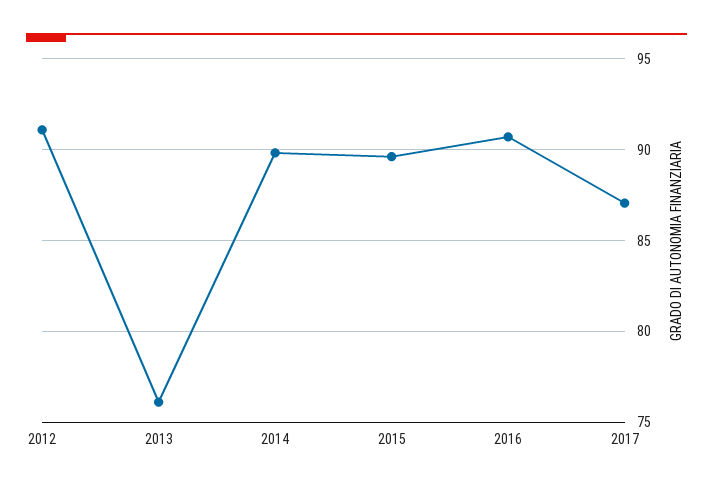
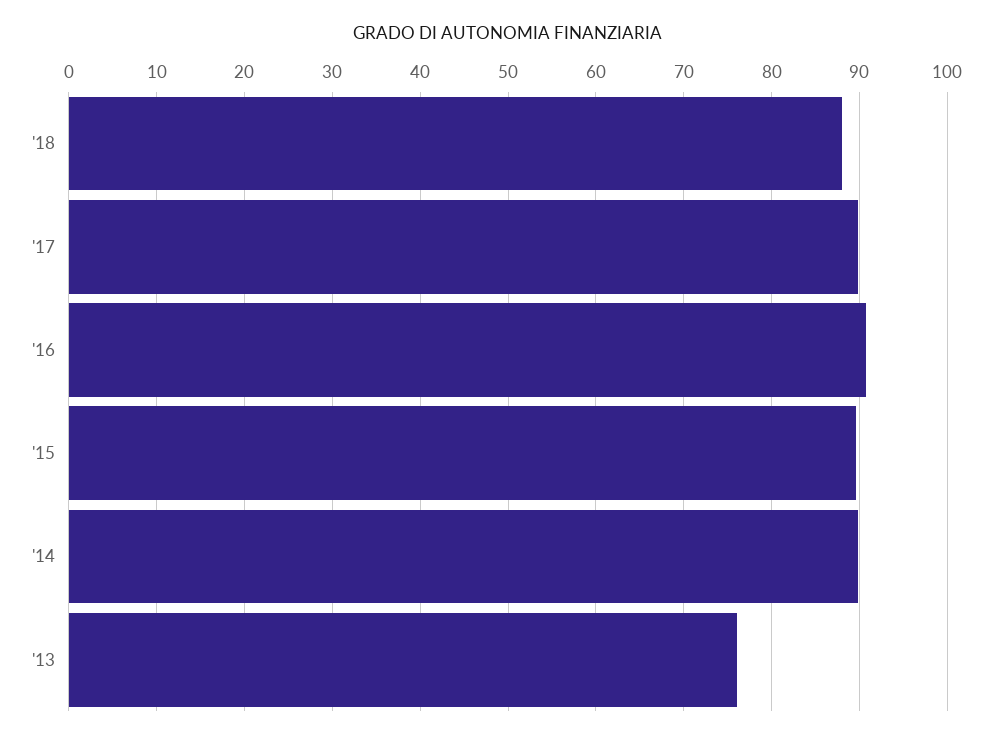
2012: 91 -> none
2017: 87 -> 90
'18: none -> 88

